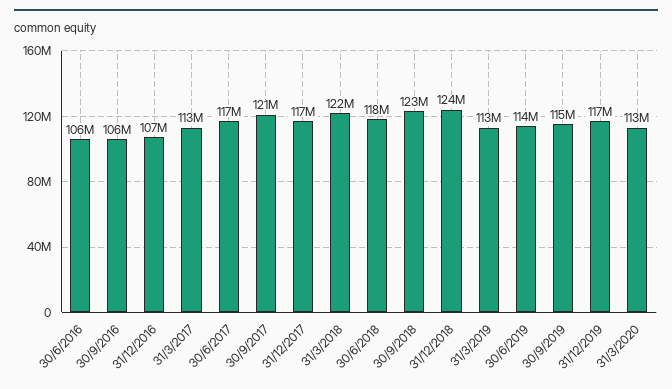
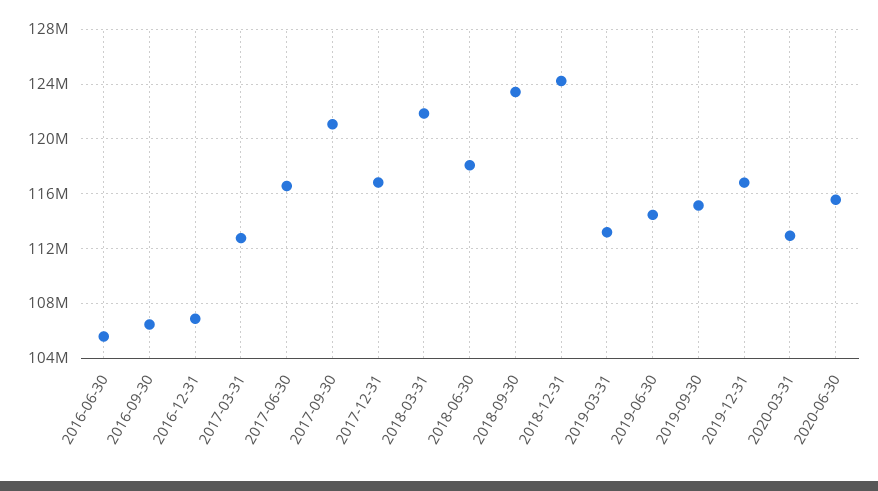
2020-06-30: none -> 115500000

